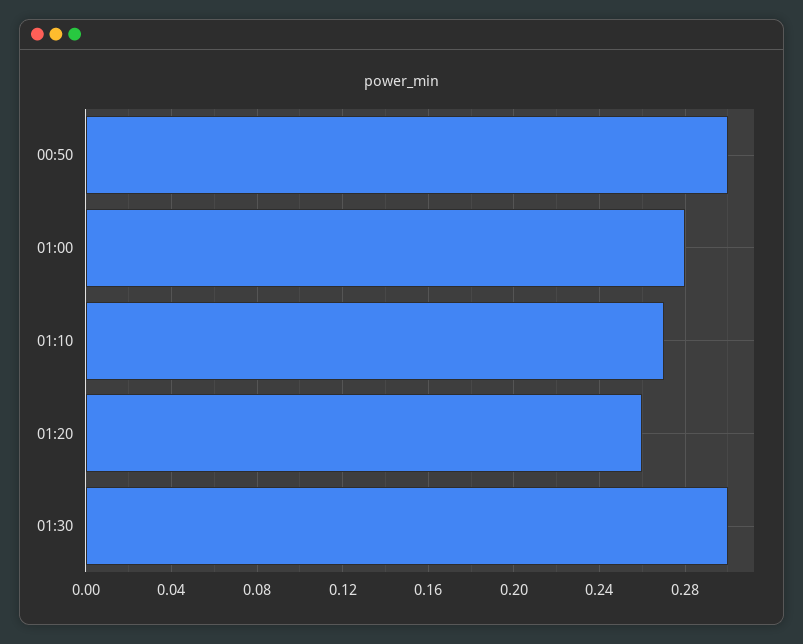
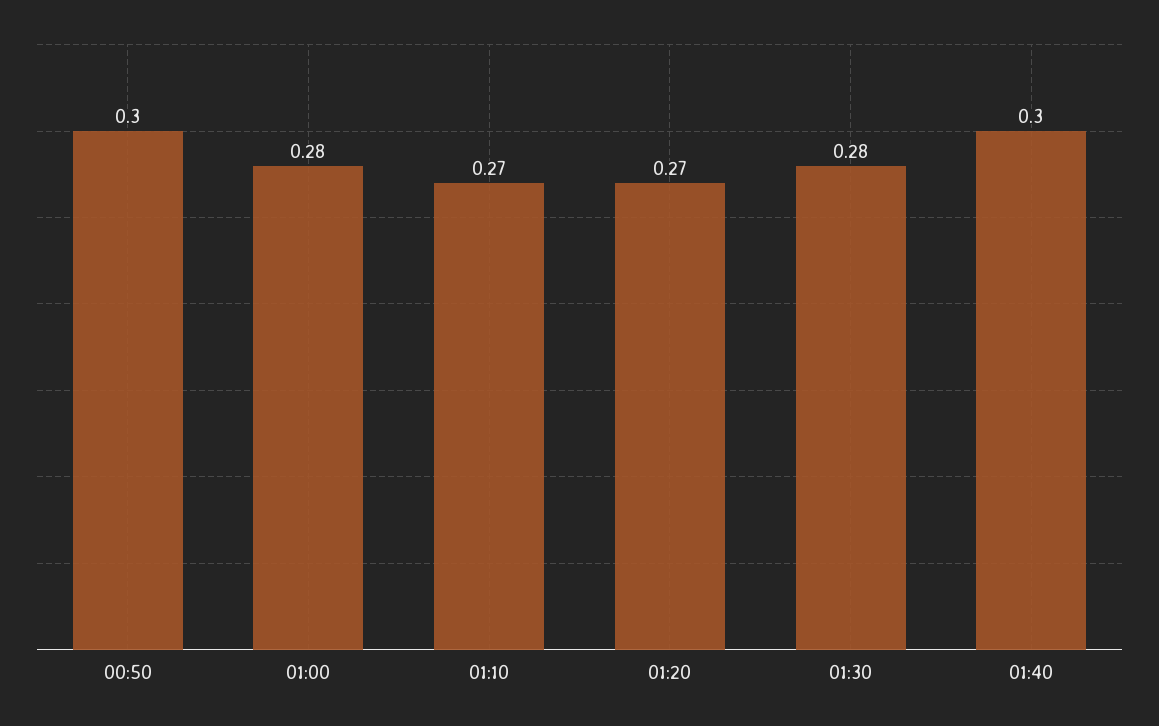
01:20: 0.26 -> 0.27
01:30: 0.3 -> 0.28
01:40: none -> 0.3

